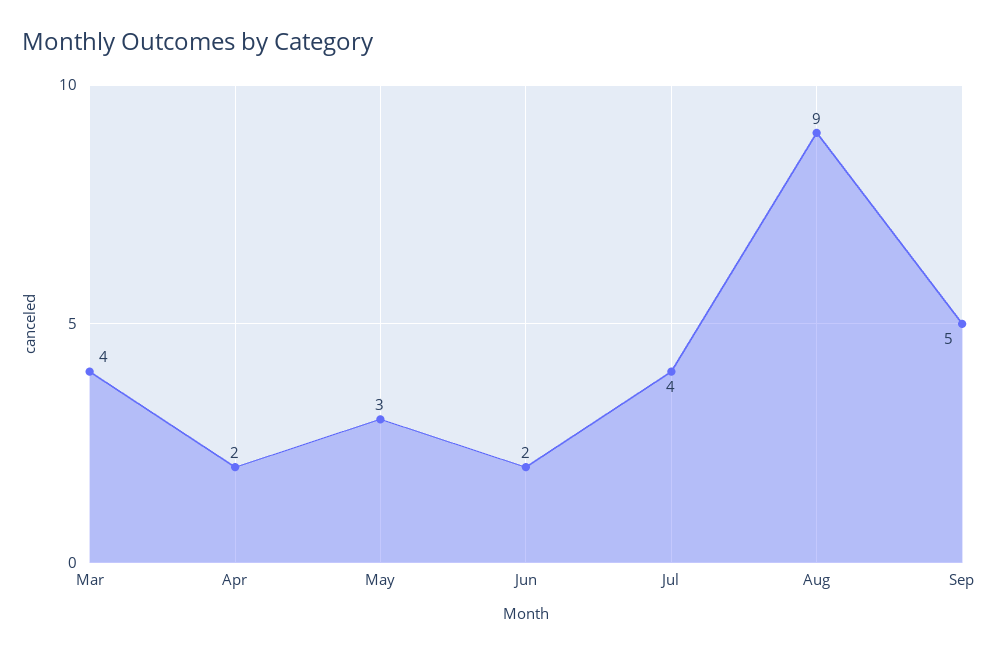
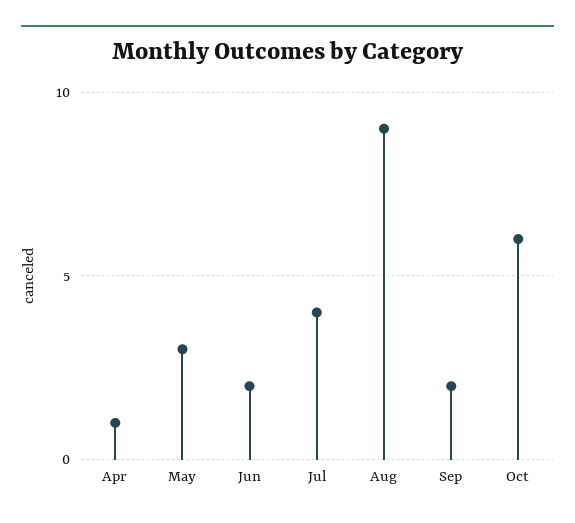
Mar: 4 -> none
Apr: 2 -> 1
Sep: 5 -> 2
Oct: none -> 6

